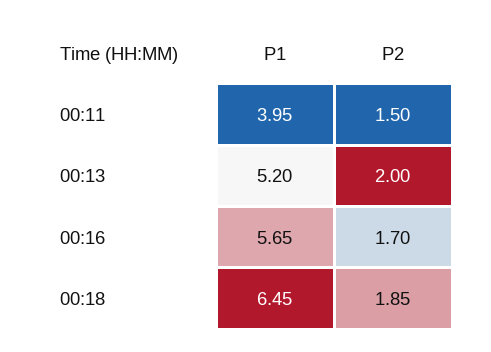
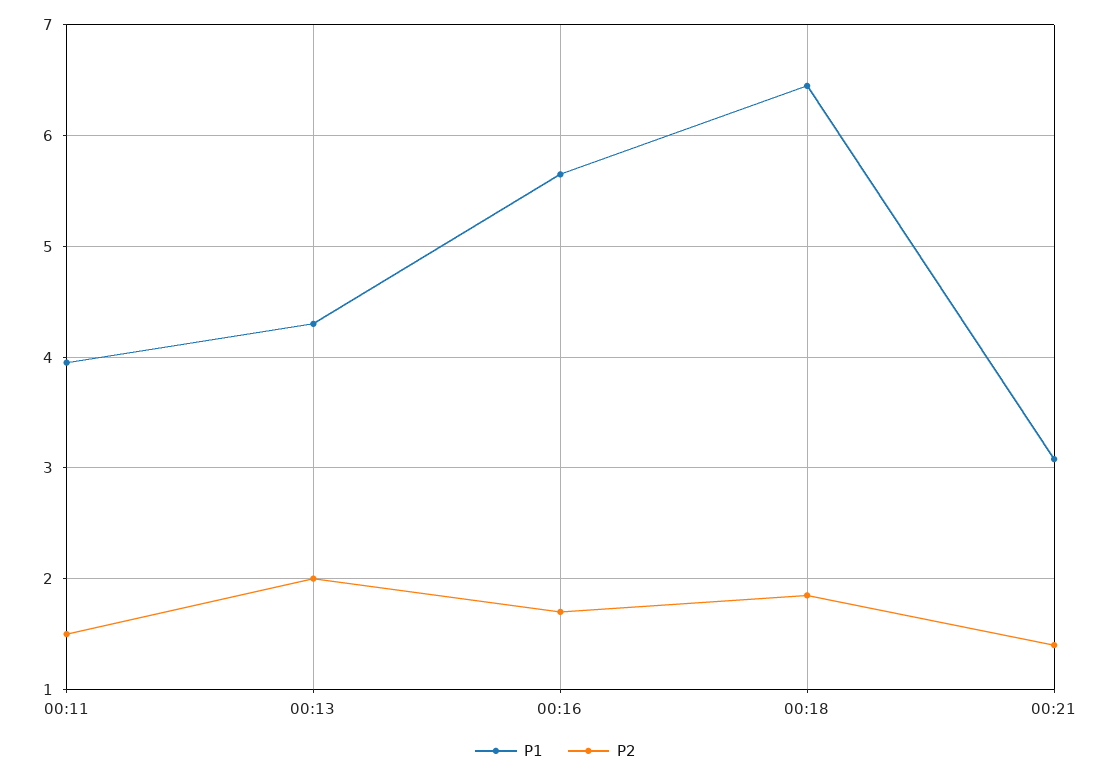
P1, 00:13: 5.2 -> 4.3
P1, 00:21: none -> 3.1
P2, 00:21: none -> 1.4

